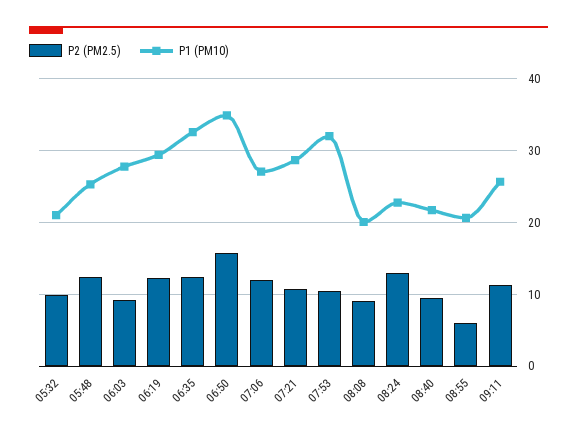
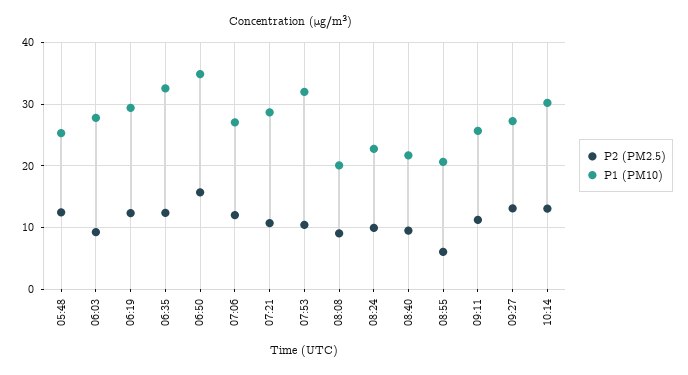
P2 (PM2.5), 05:32: 10 -> none
P1 (PM10), 05:32: 21 -> none
P2 (PM2.5), 08:24: 13 -> 10
P2 (PM2.5), 09:27: none -> 13
P1 (PM10), 09:27: none -> 27
P2 (PM2.5), 10:14: none -> 13
P1 (PM10), 10:14: none -> 30

